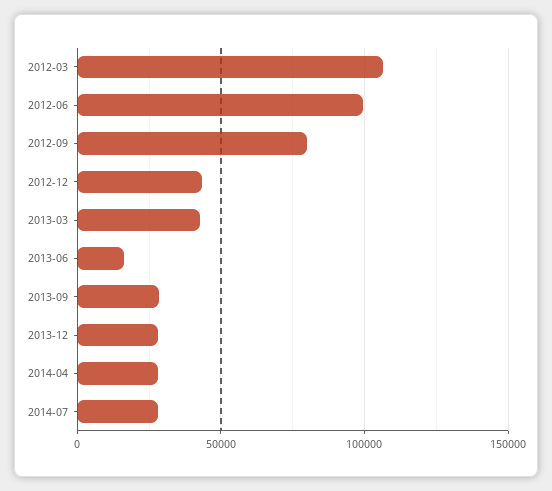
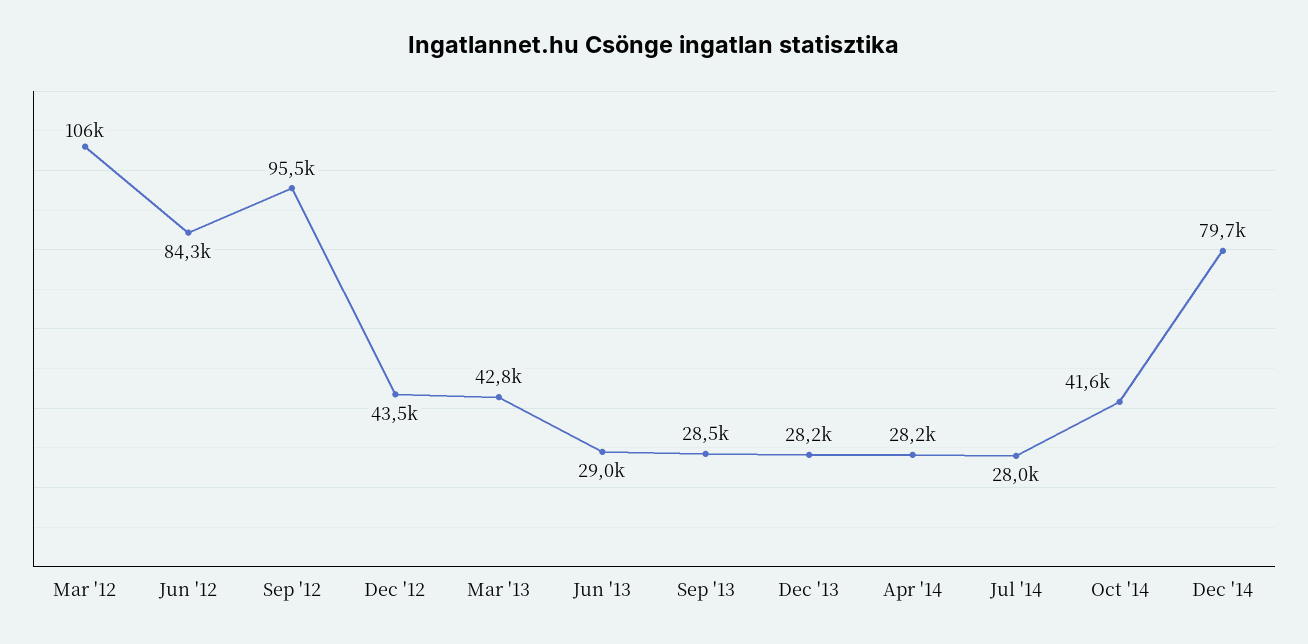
2012-06: 100000 -> 84300
2012-09: 80000 -> 95500
2013-06: 15000 -> 29000
Oct '14: none -> 41600
Dec '14: none -> 79700

